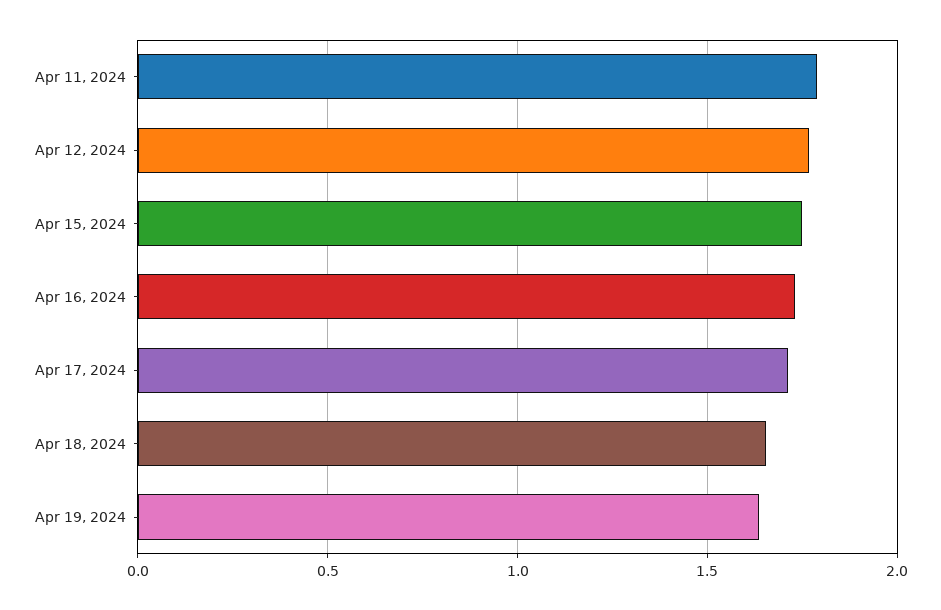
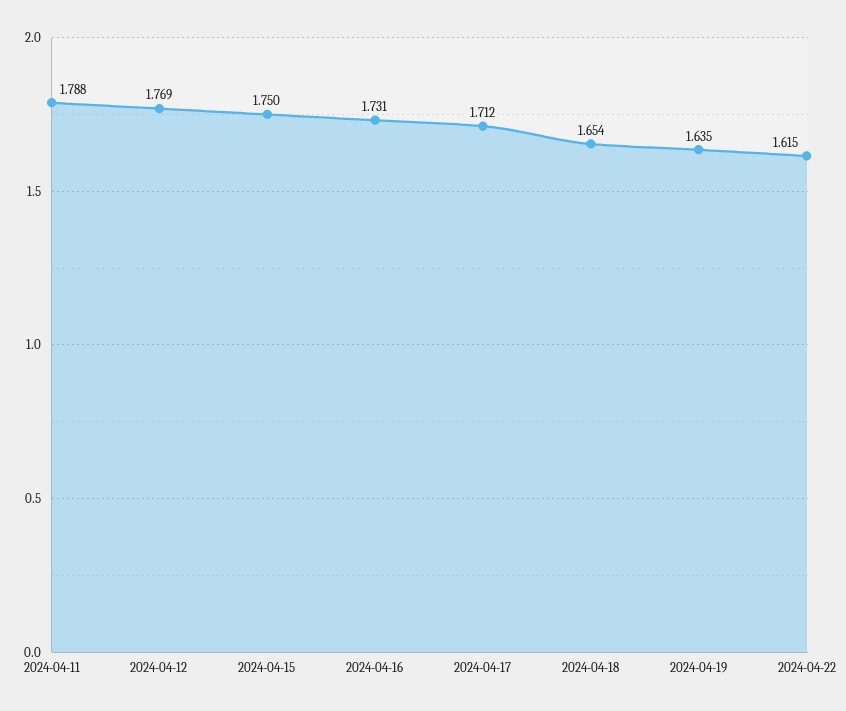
2024-04-22: none -> 1.615

